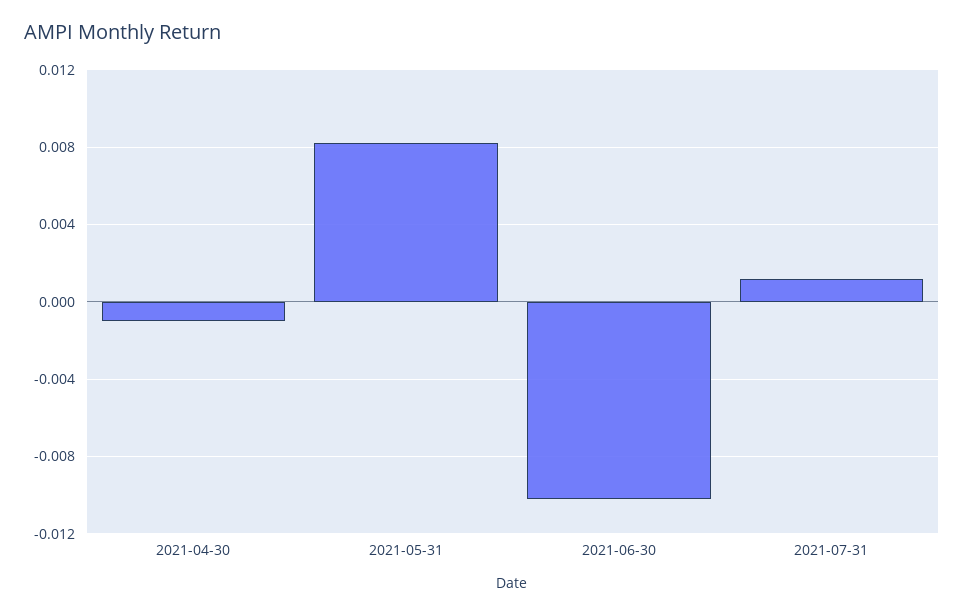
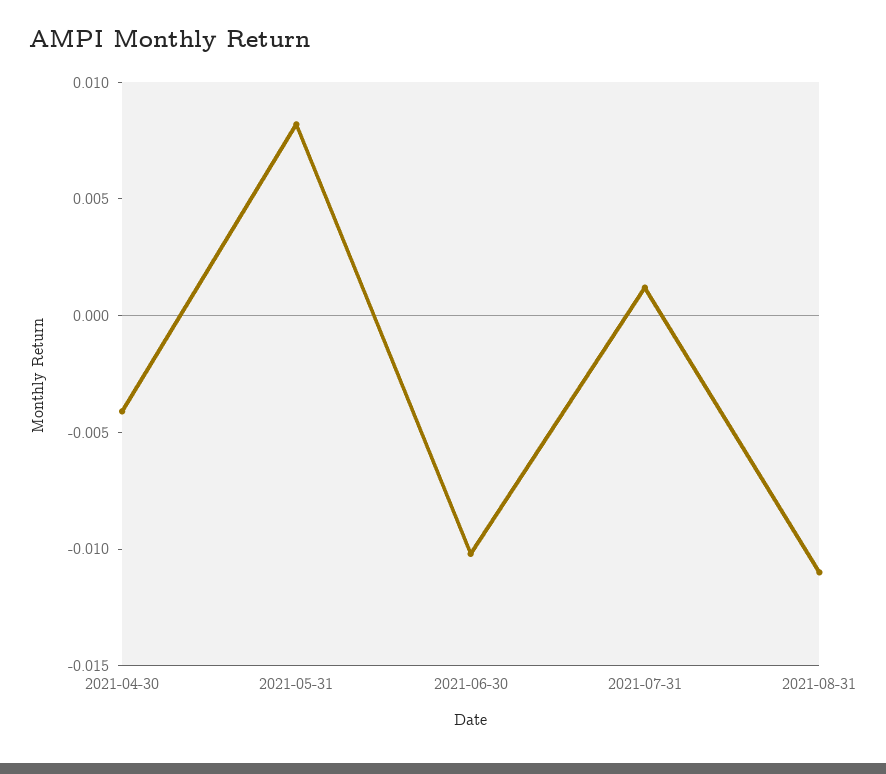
2021-04-30: -0.001 -> -0.004
2021-08-31: none -> -0.011

